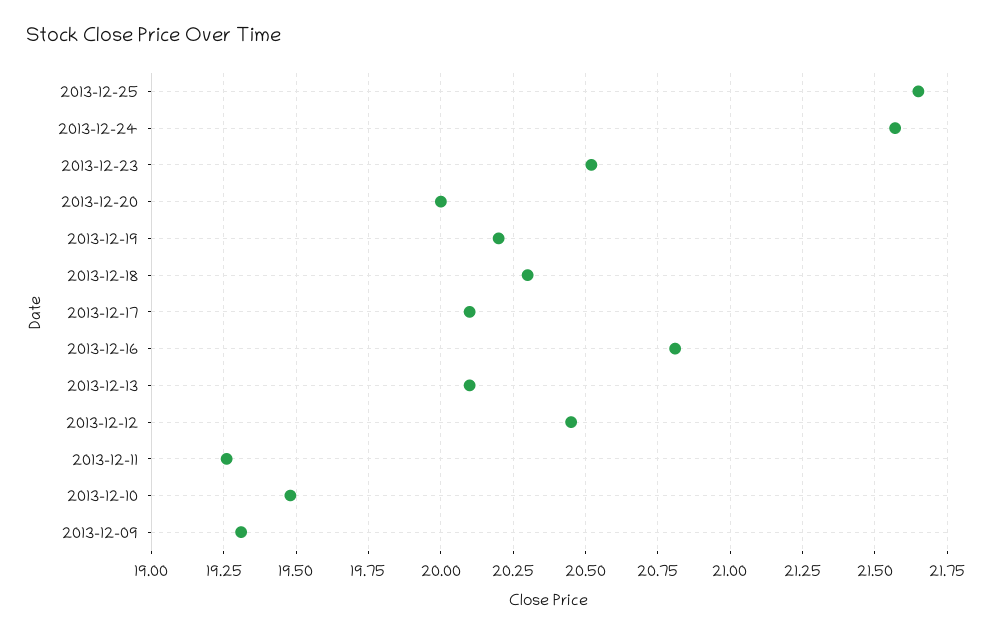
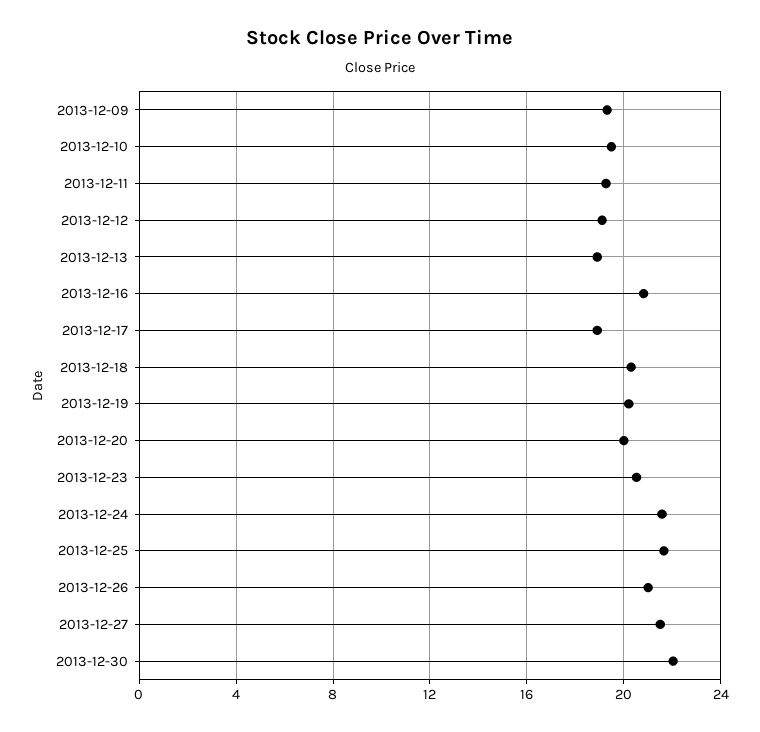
2013-12-17: 20.1 -> 19
2013-12-13: 20.1 -> 19
2013-12-12: 20.45 -> 19
2013-12-26: none -> 21
2013-12-27: none -> 21.5
2013-12-30: none -> 22

